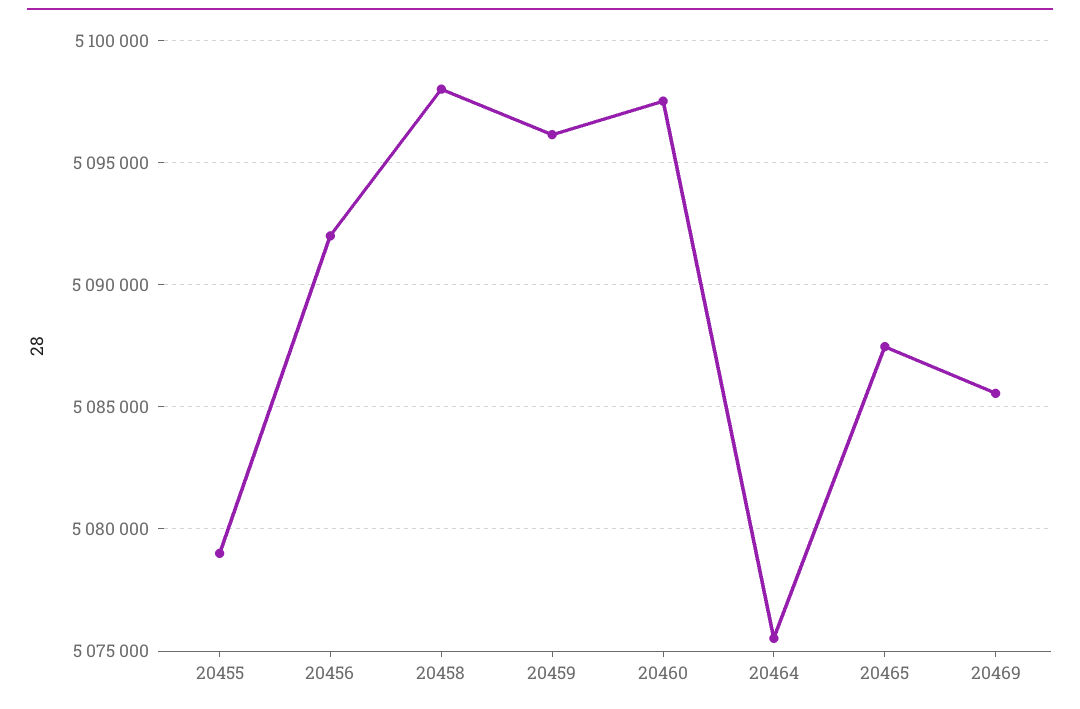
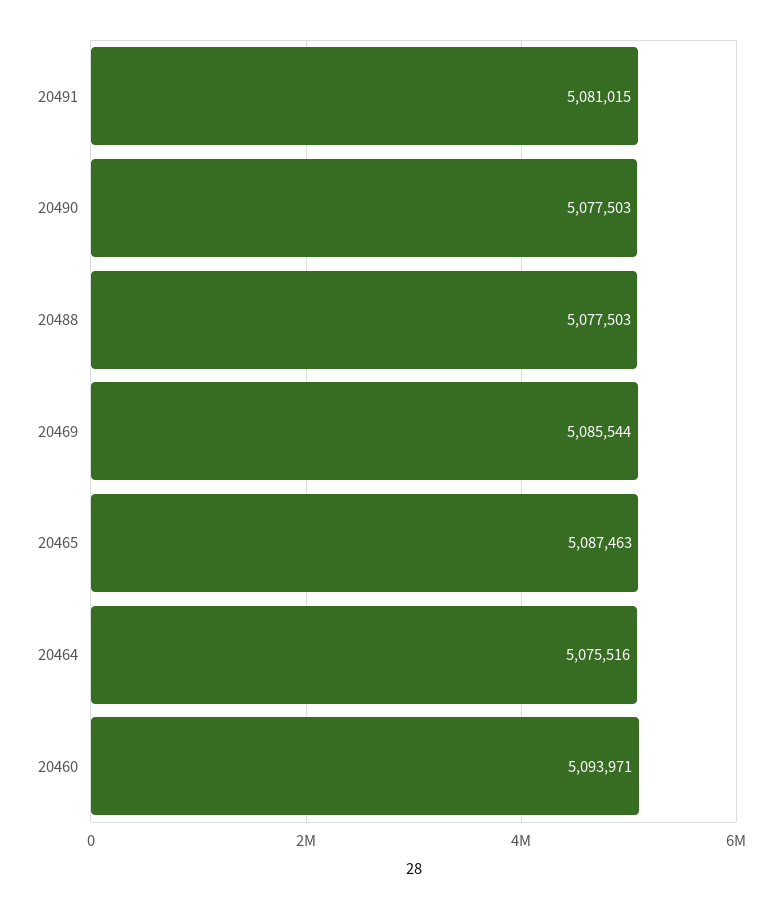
20455: 5079000 -> none
20456: 5092000 -> none
20458: 5098000 -> none
20459: 5096000 -> none
20460: 5097500 -> 5093971
20491: none -> 5081015
20490: none -> 5077503
20488: none -> 5077503

